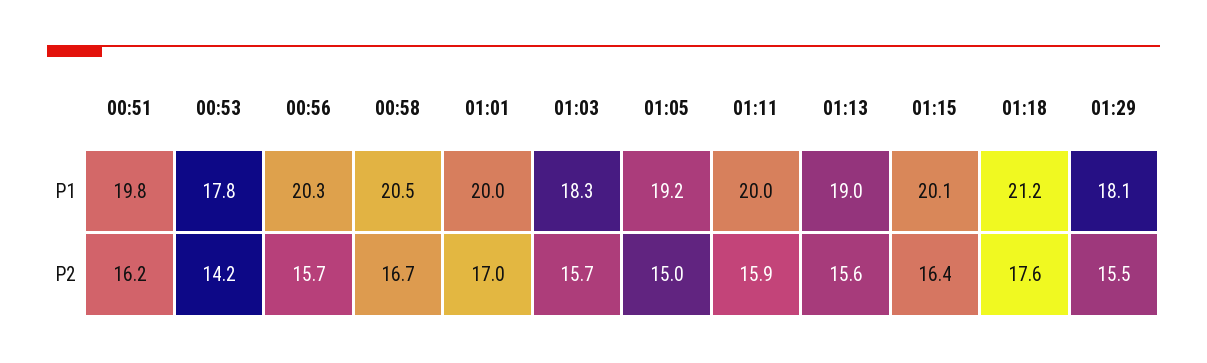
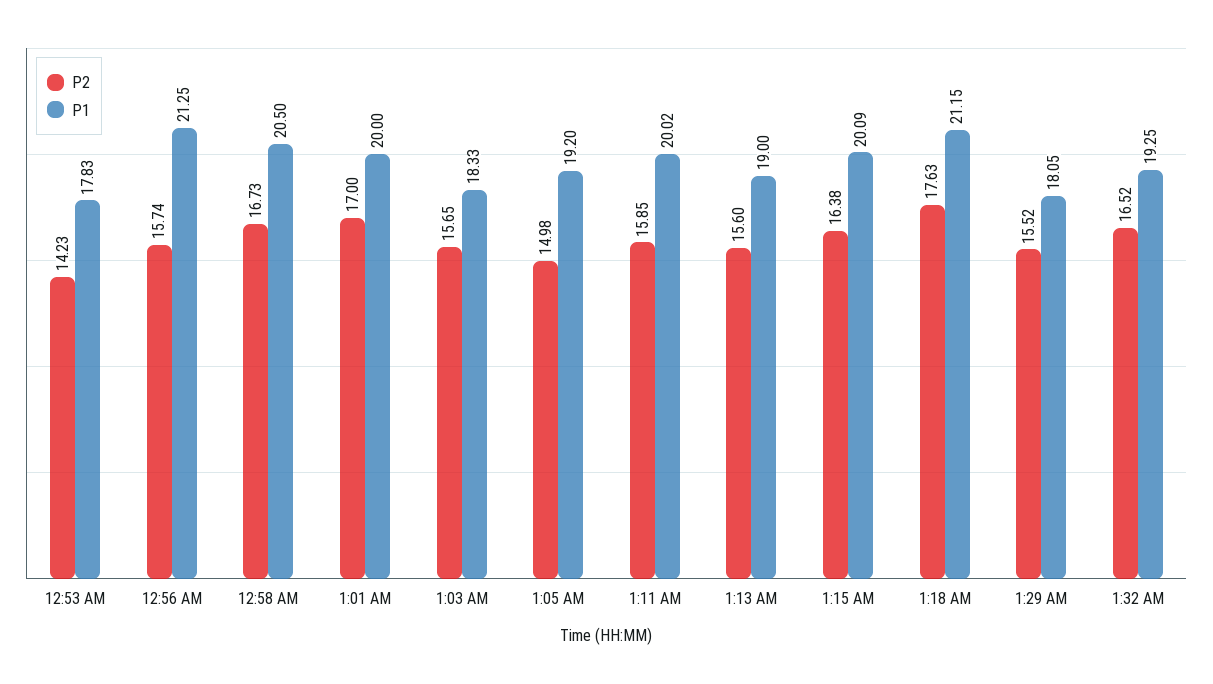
P1, 00:51: 19.8 -> none
P1, 00:56: 20.3 -> 21.25
P2, 00:51: 16.2 -> none
P2, 1:32 AM: none -> 16.52
P1, 1:32 AM: none -> 19.25

